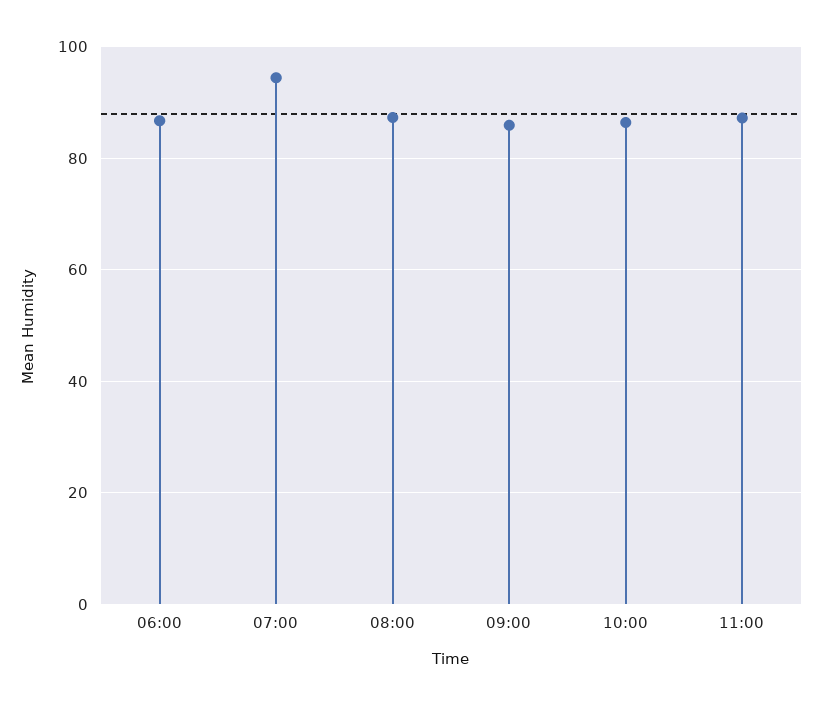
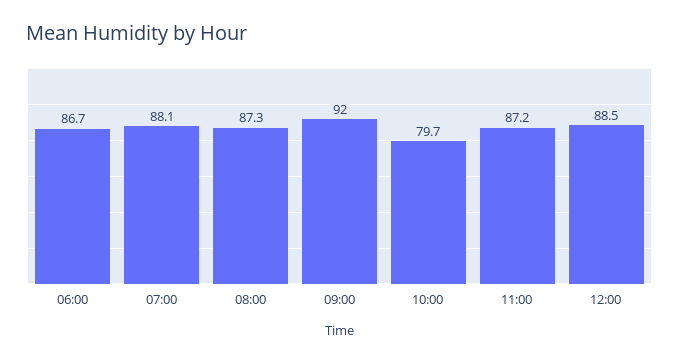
07:00: 94 -> 88.1
09:00: 86 -> 92
10:00: 86 -> 79.7
12:00: none -> 88.5

